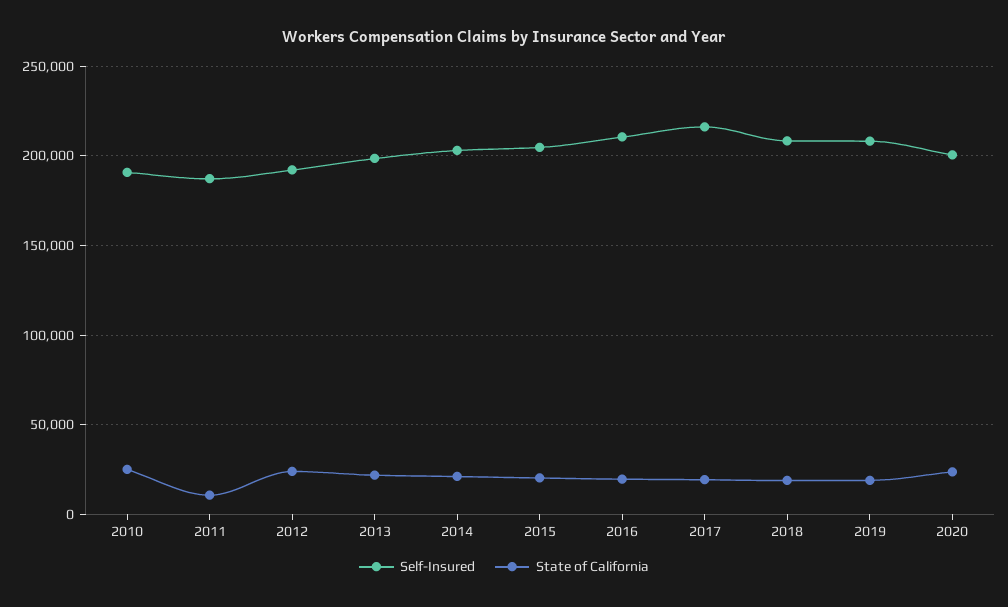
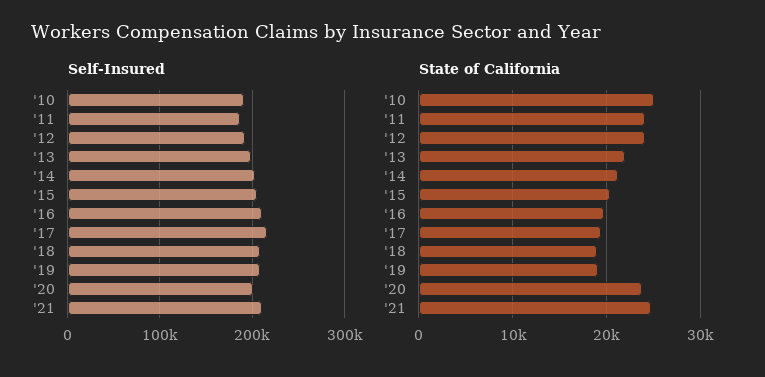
State of California, 2011: 10000 -> 24000
Self-Insured, '21: none -> 210000
State of California, '21: none -> 25000

